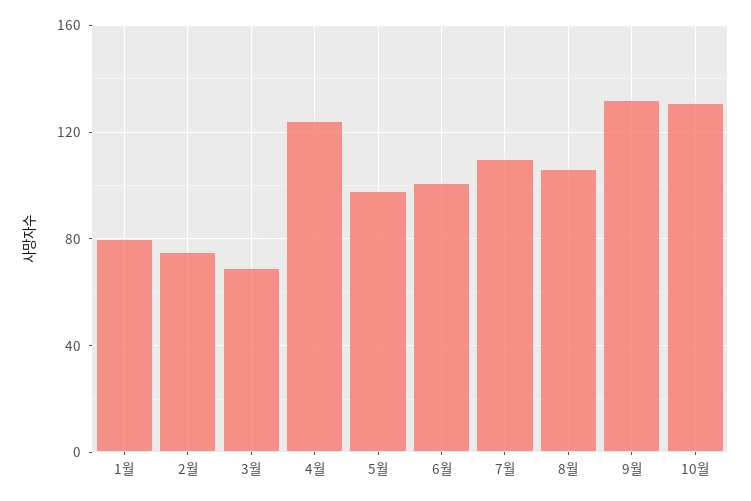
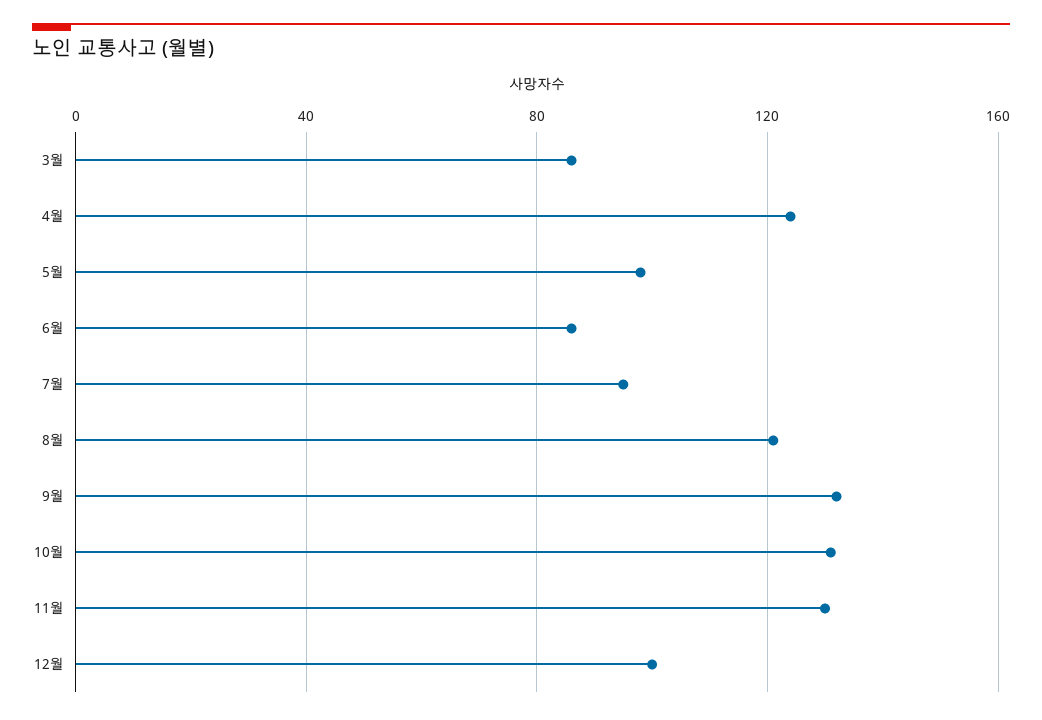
1월: 80 -> none
2월: 75 -> none
3월: 70 -> 85
6월: 100 -> 85
7월: 110 -> 95
8월: 105 -> 120
11월: none -> 130
12월: none -> 100

